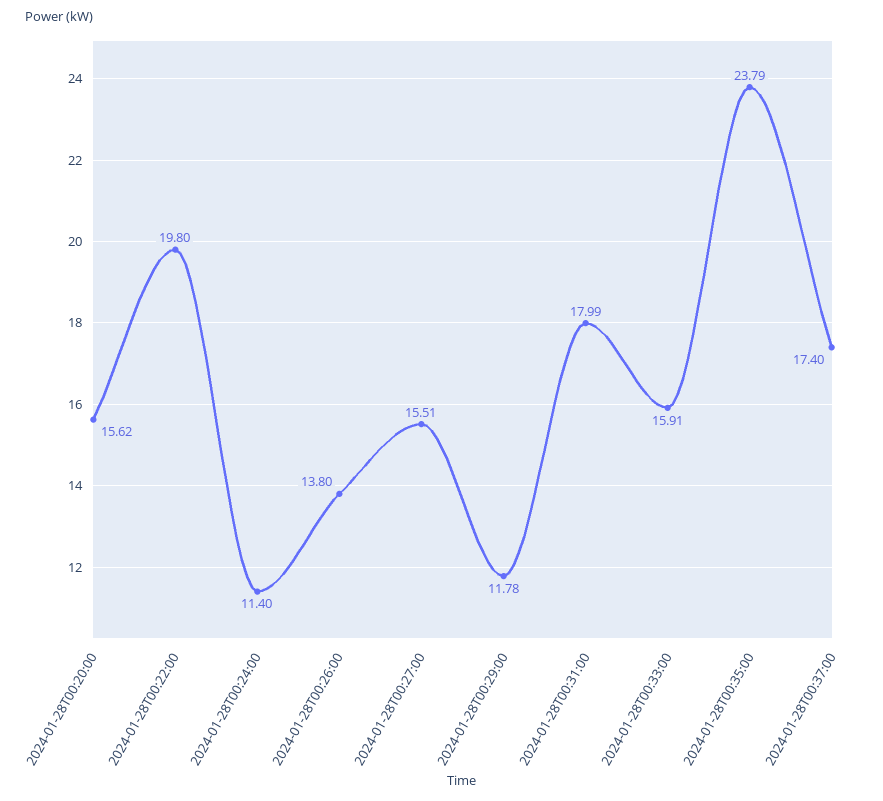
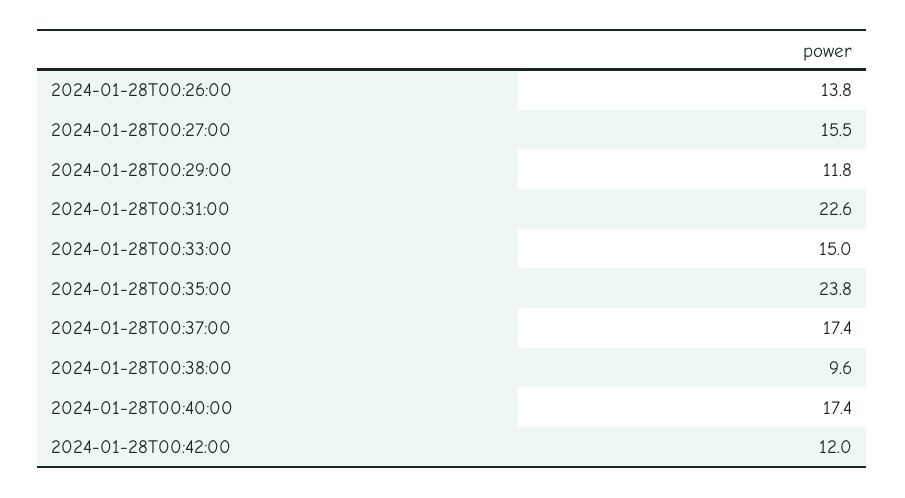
2024-01-28T00:20:00: 15.62 -> none
2024-01-28T00:22:00: 19.8 -> none
2024-01-28T00:24:00: 11.4 -> none
2024-01-28T00:31:00: 17.99 -> 22.6
2024-01-28T00:33:00: 15.91 -> 15
2024-01-28T00:38:00: none -> 9.6
2024-01-28T00:40:00: none -> 17.4
2024-01-28T00:42:00: none -> 12

